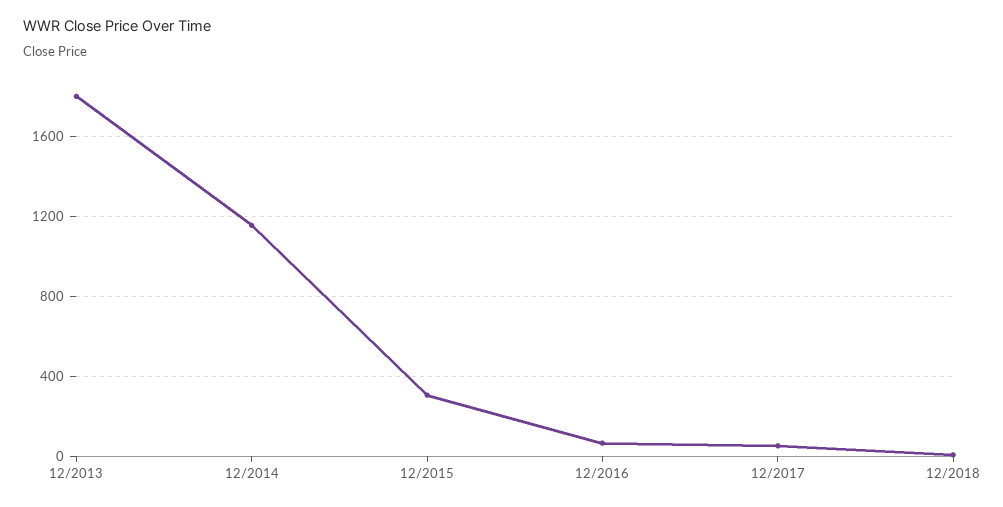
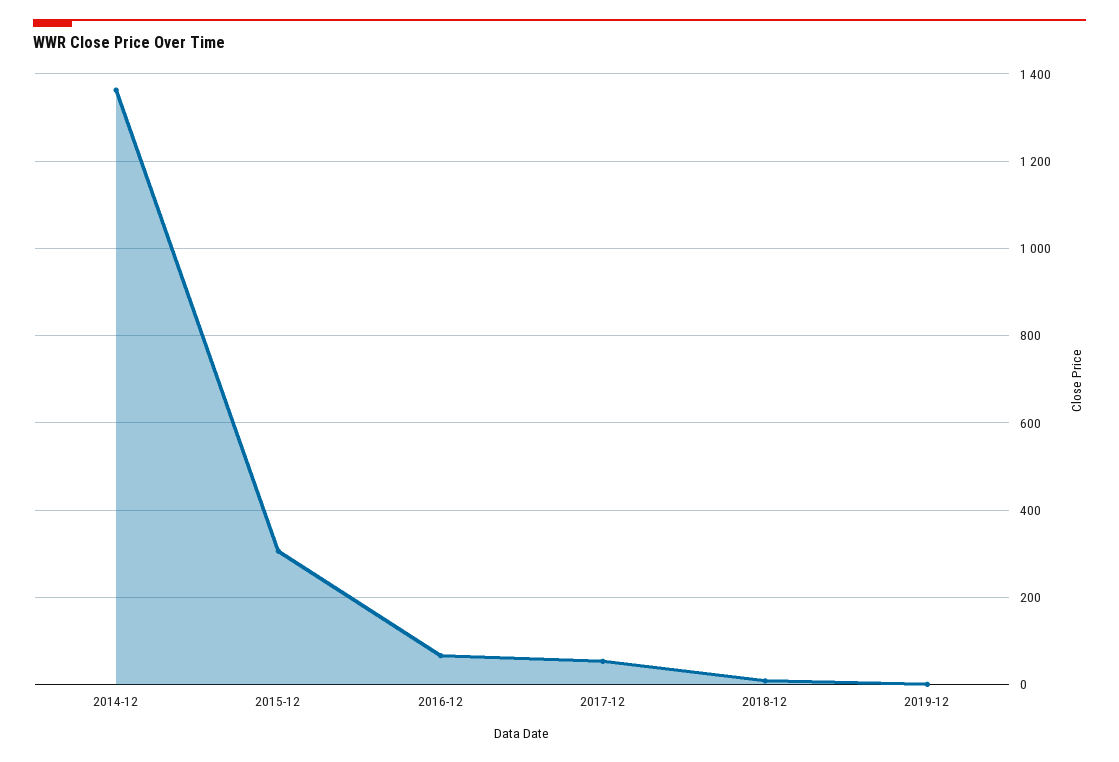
12/2013: 1800 -> none
12/2014: 1150 -> 1360
2019-12: none -> 0

